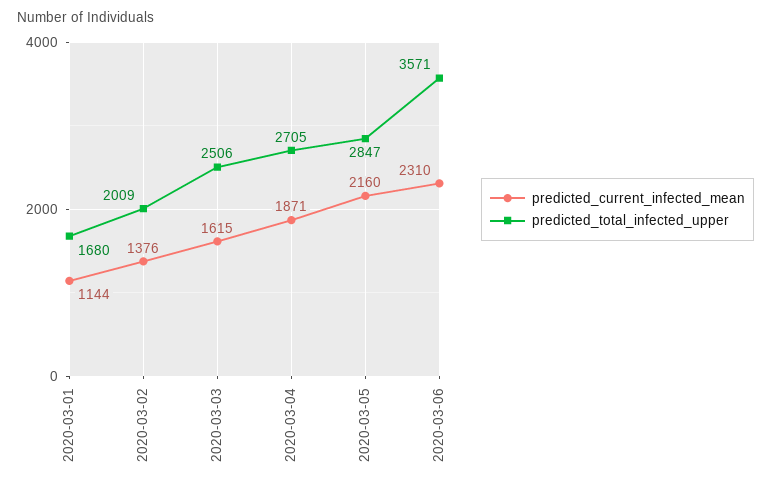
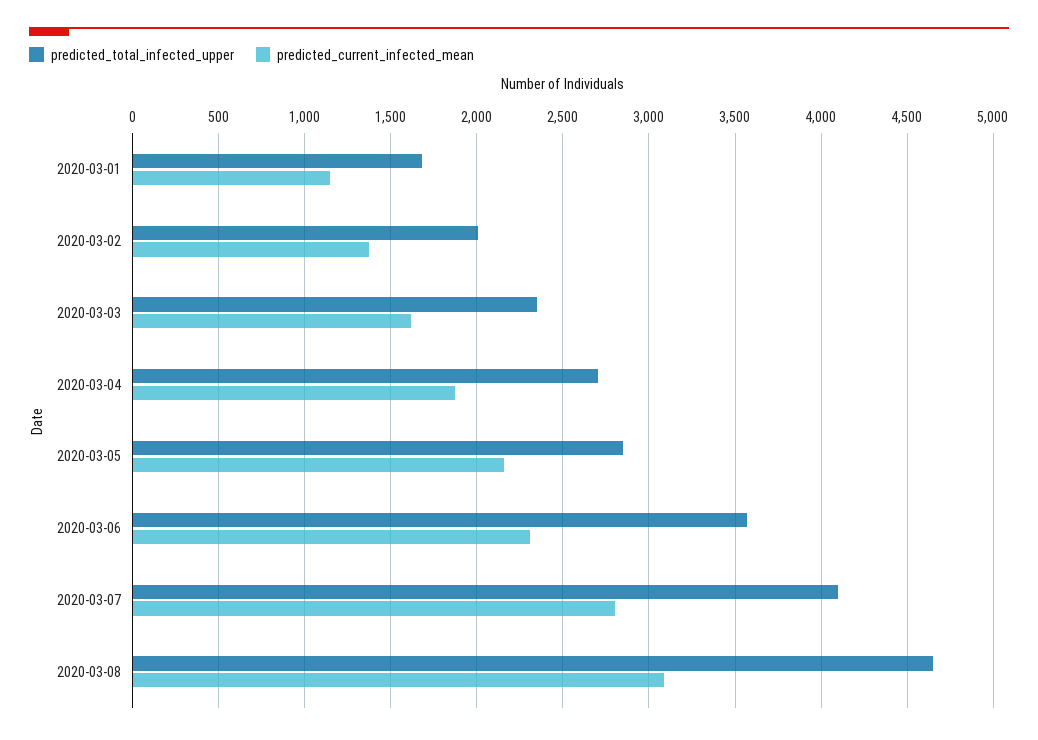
predicted_total_infected_upper, 2020-03-03: 2506 -> 2350
predicted_total_infected_upper, 2020-03-07: none -> 4100
predicted_current_infected_mean, 2020-03-07: none -> 2800
predicted_total_infected_upper, 2020-03-08: none -> 4650
predicted_current_infected_mean, 2020-03-08: none -> 3100

